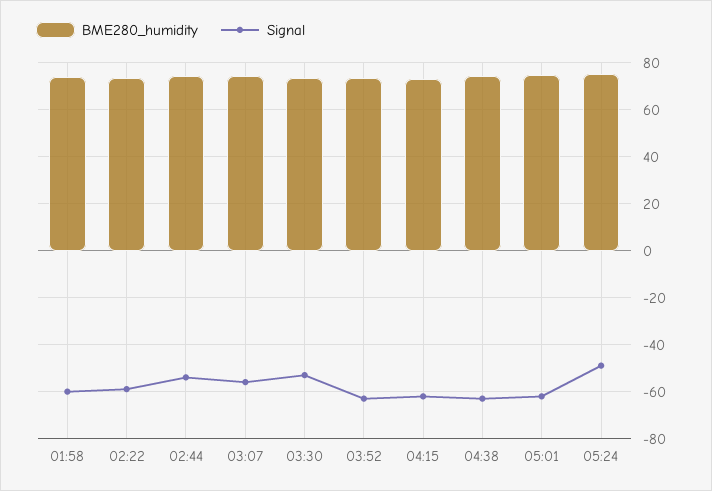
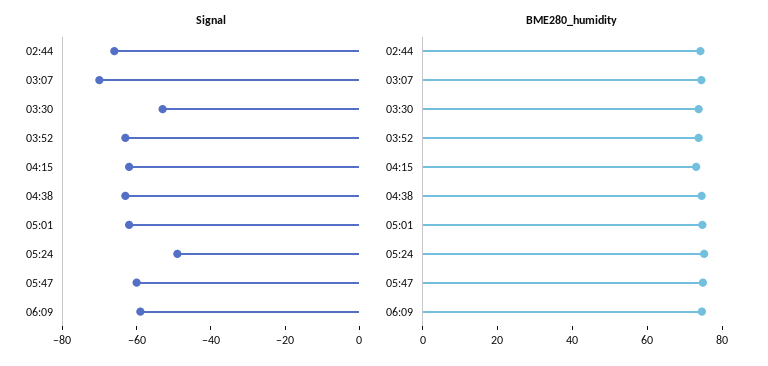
BME280_humidity, 01:58: 75 -> none
Signal, 01:58: -60 -> none
BME280_humidity, 02:22: 75 -> none
Signal, 02:22: -60 -> none
Signal, 02:44: -55 -> -65
Signal, 03:07: -55 -> -70
Signal, 05:47: none -> -60
Signal, 06:09: none -> -60
BME280_humidity, 05:47: none -> 75
BME280_humidity, 06:09: none -> 75

